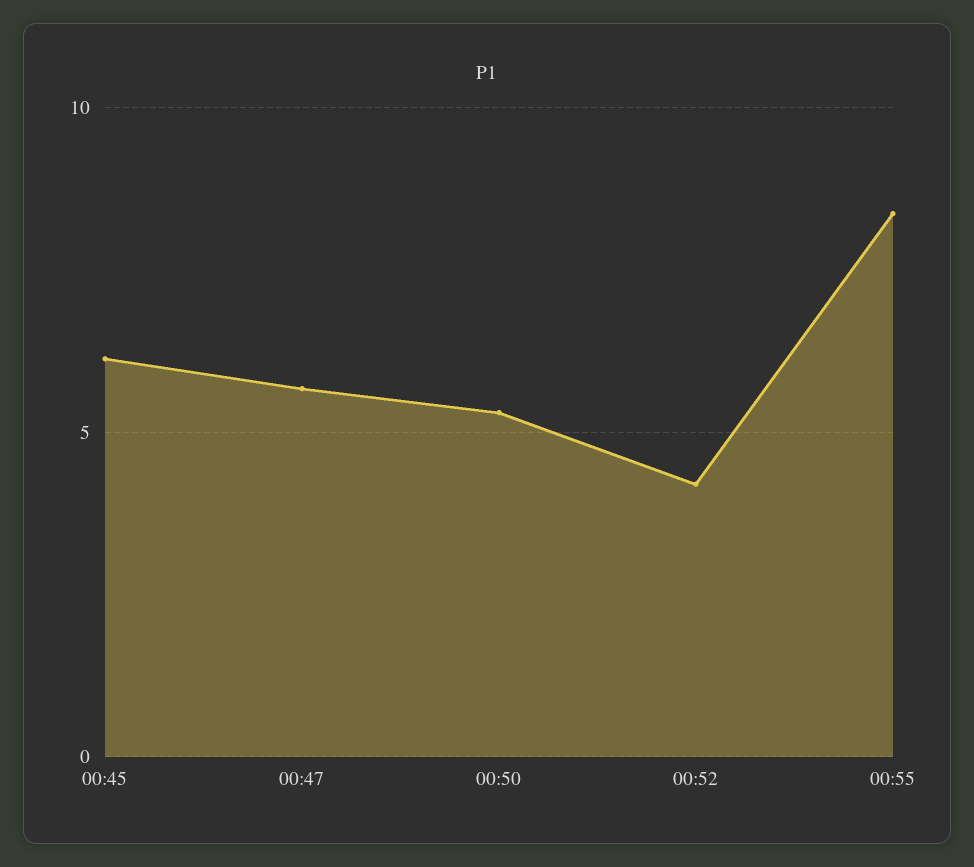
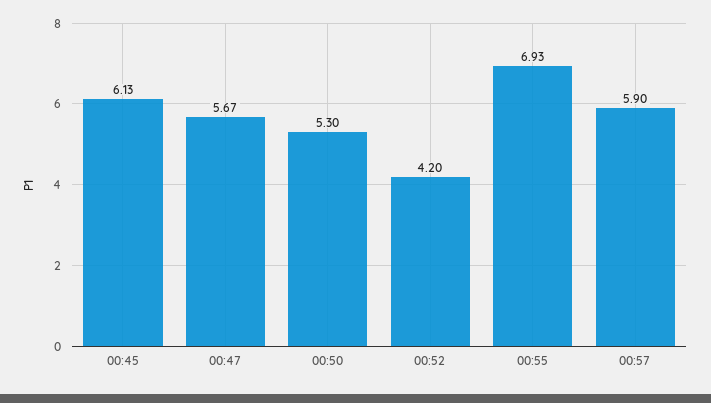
00:55: 8.5 -> 6.93
00:57: none -> 5.9

